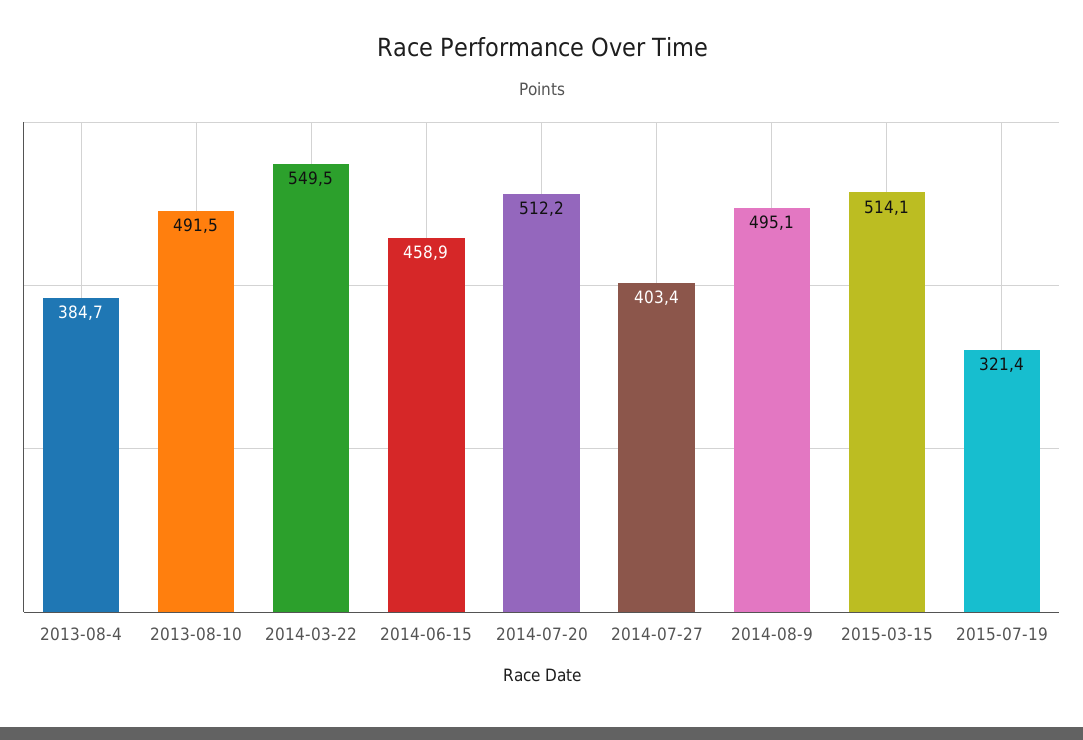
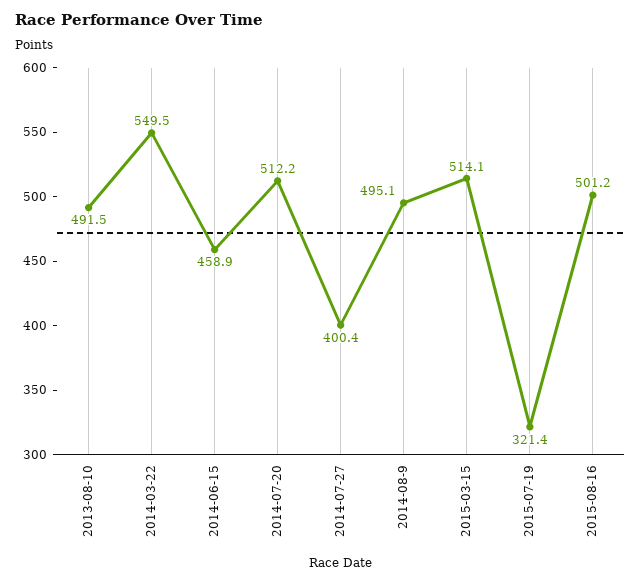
2013-08-4: 384.7 -> none
2014-07-27: 403.4 -> 400.4
2015-08-16: none -> 501.2

